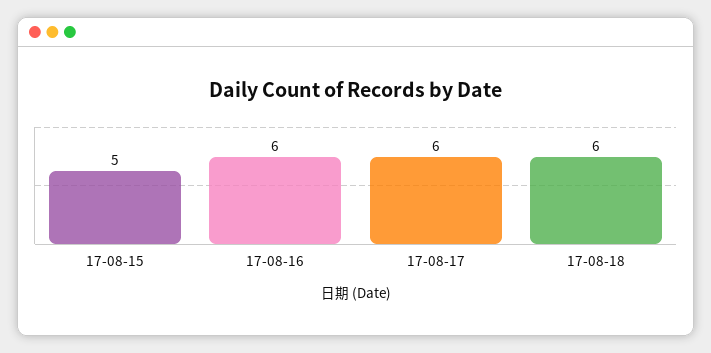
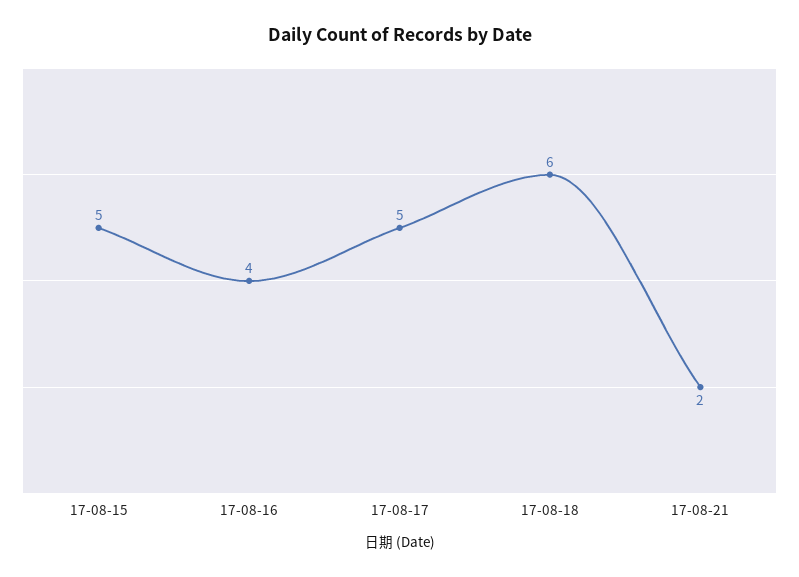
17-08-16: 6 -> 4
17-08-17: 6 -> 5
17-08-21: none -> 2

